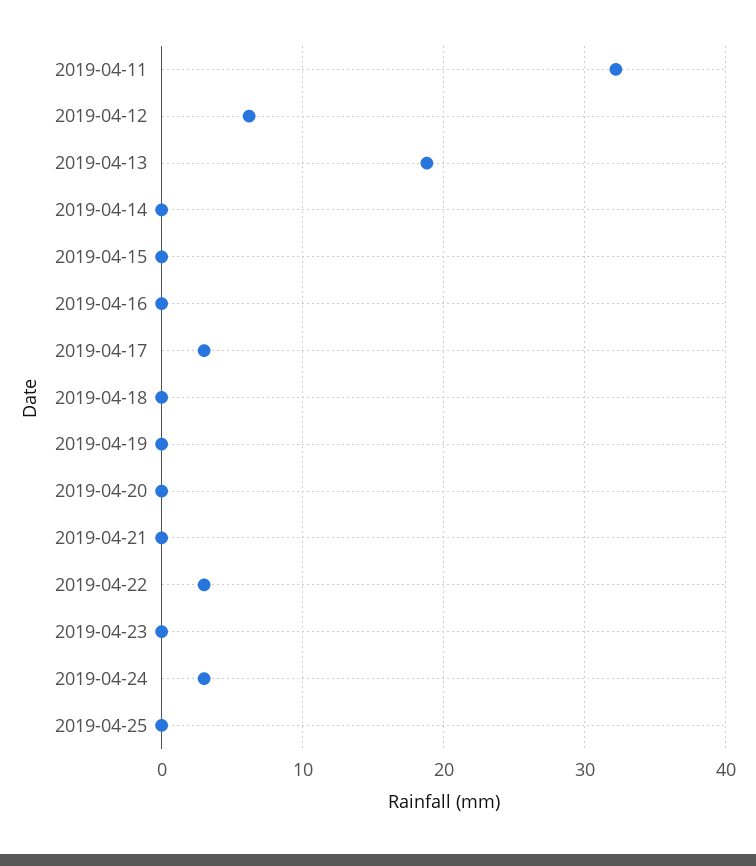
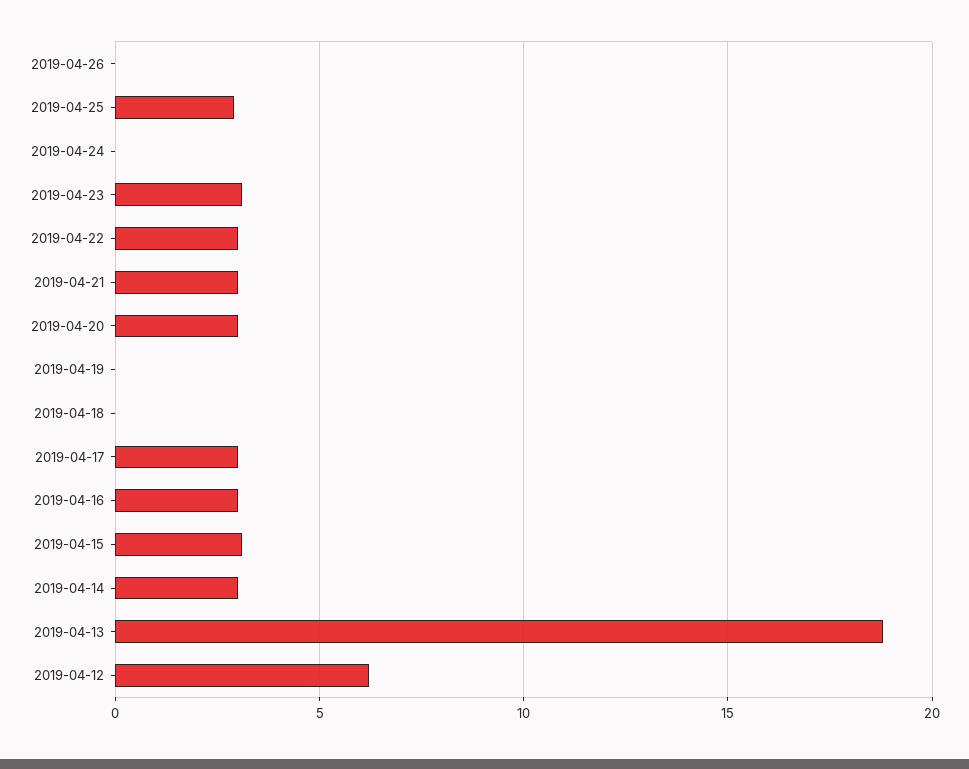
2019-04-11: 32 -> none
2019-04-14: 0 -> 3
2019-04-15: 0 -> 3
2019-04-16: 0 -> 3
2019-04-20: 0 -> 3
2019-04-21: 0 -> 3
2019-04-23: 0 -> 3
2019-04-24: 3 -> 0
2019-04-25: 0 -> 3
2019-04-26: none -> 0

